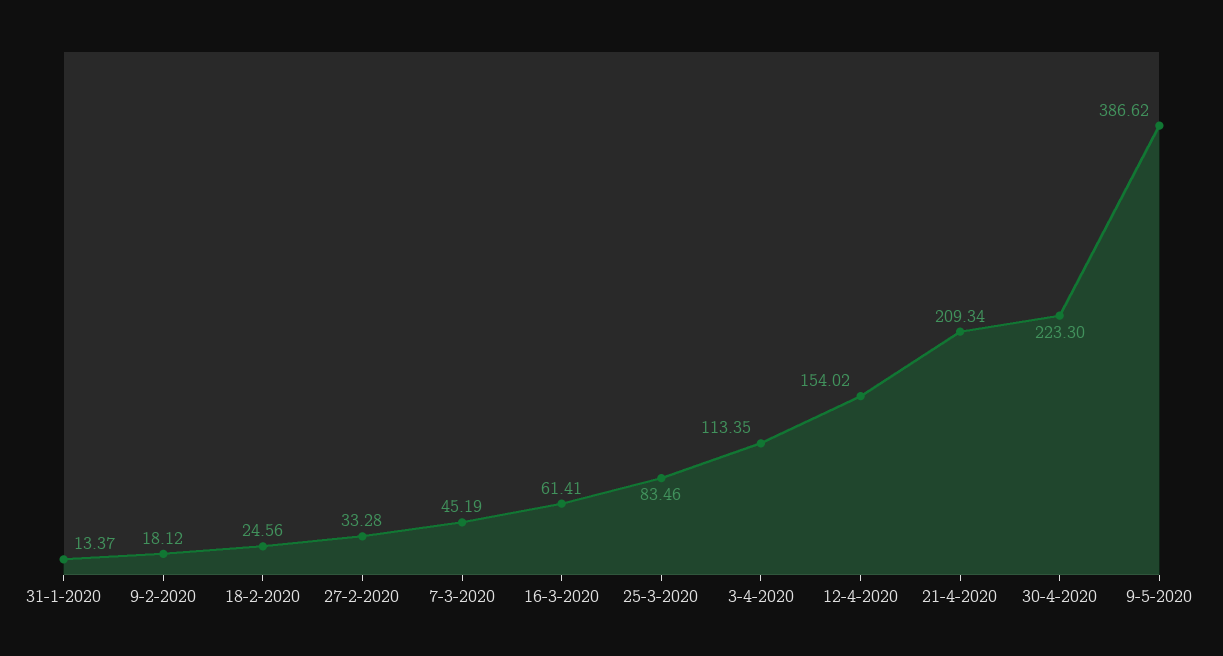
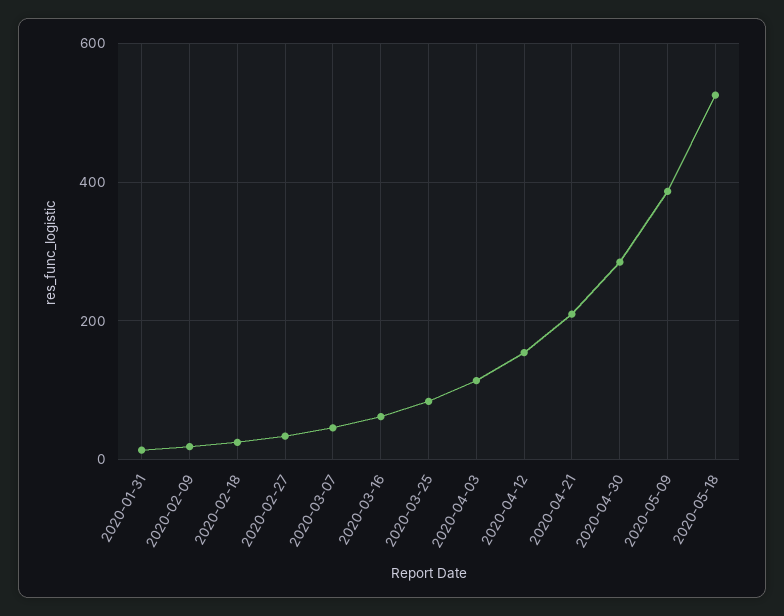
30-4-2020: 223.3 -> 280
2020-05-18: none -> 520

